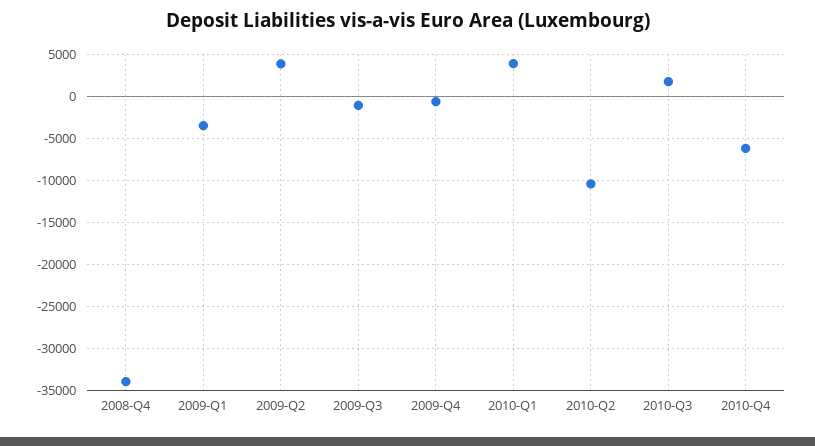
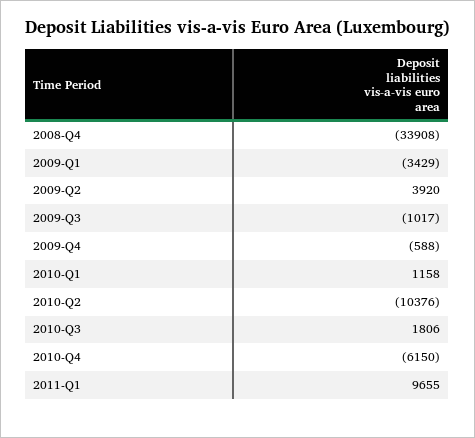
2010-Q1: 4000 -> 1158
2011-Q1: none -> 9655

